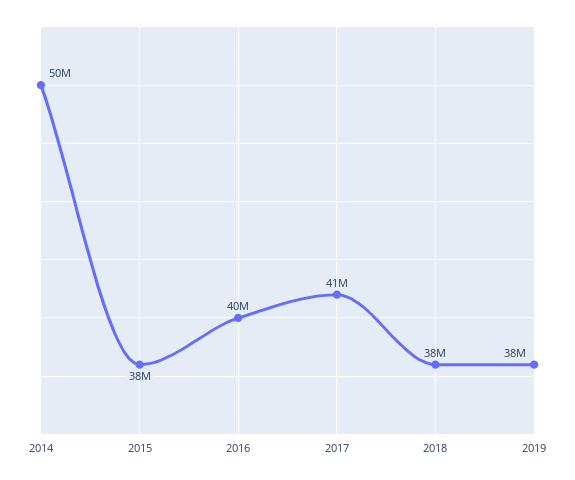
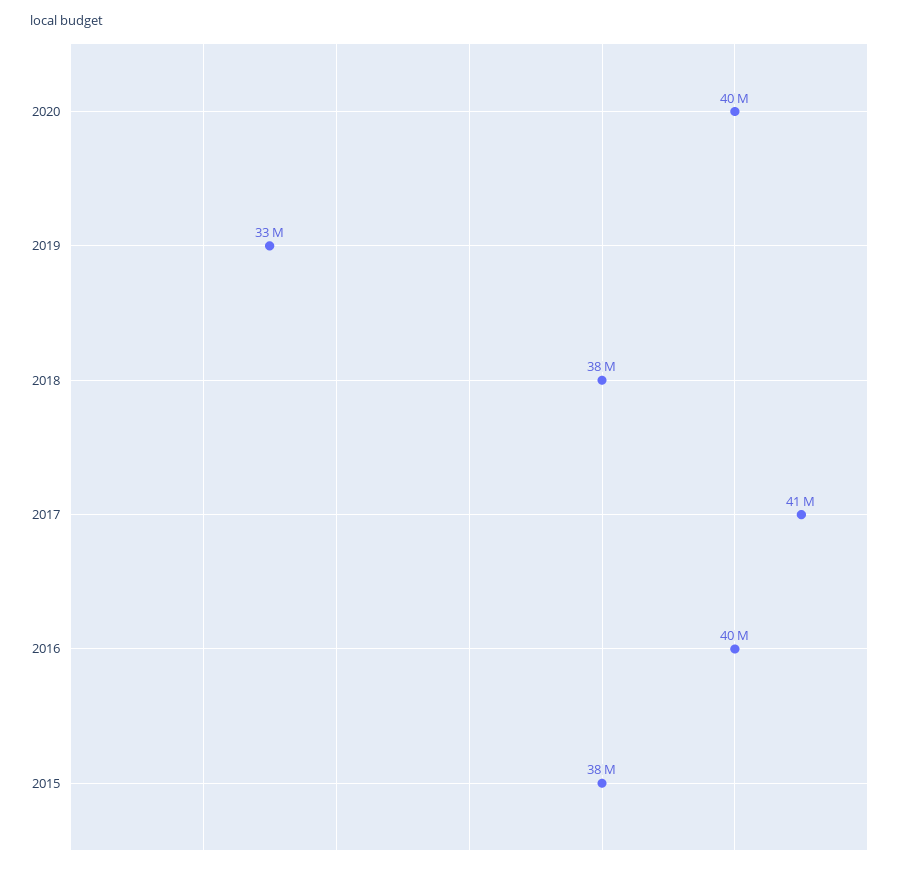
2014: 50000000 -> none
2019: 38000000 -> 33000000
2020: none -> 40000000

